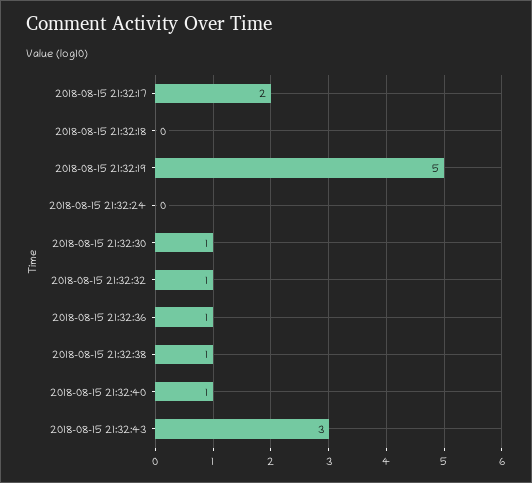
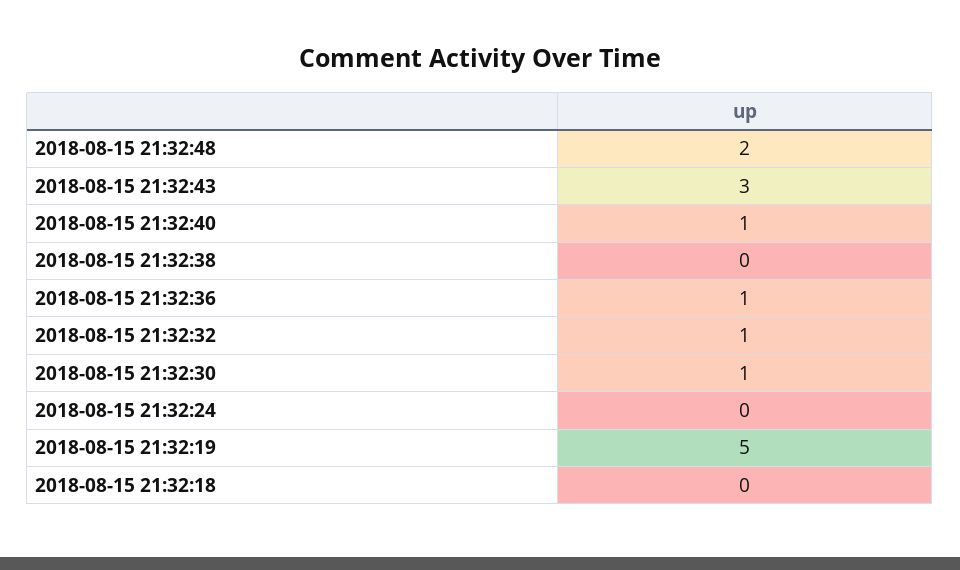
2018-08-15 21:32:17: 2 -> none
2018-08-15 21:32:38: 1 -> 0
2018-08-15 21:32:48: none -> 2

